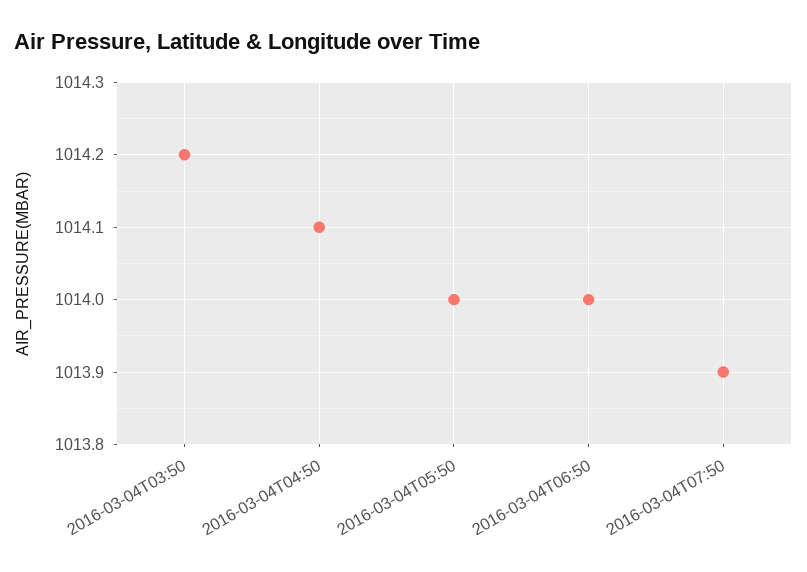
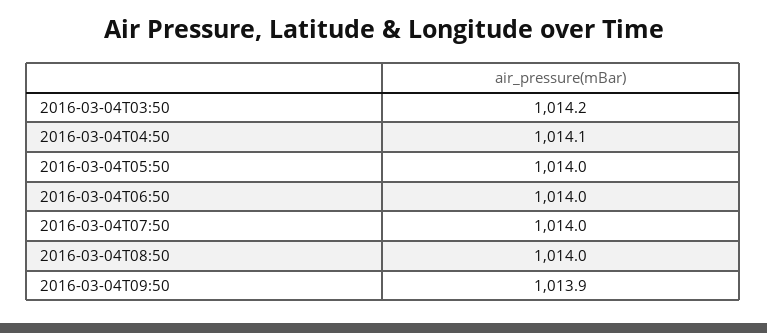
2016-03-04T07:50: 1013.9 -> 1014
2016-03-04T08:50: none -> 1014
2016-03-04T09:50: none -> 1013.9

